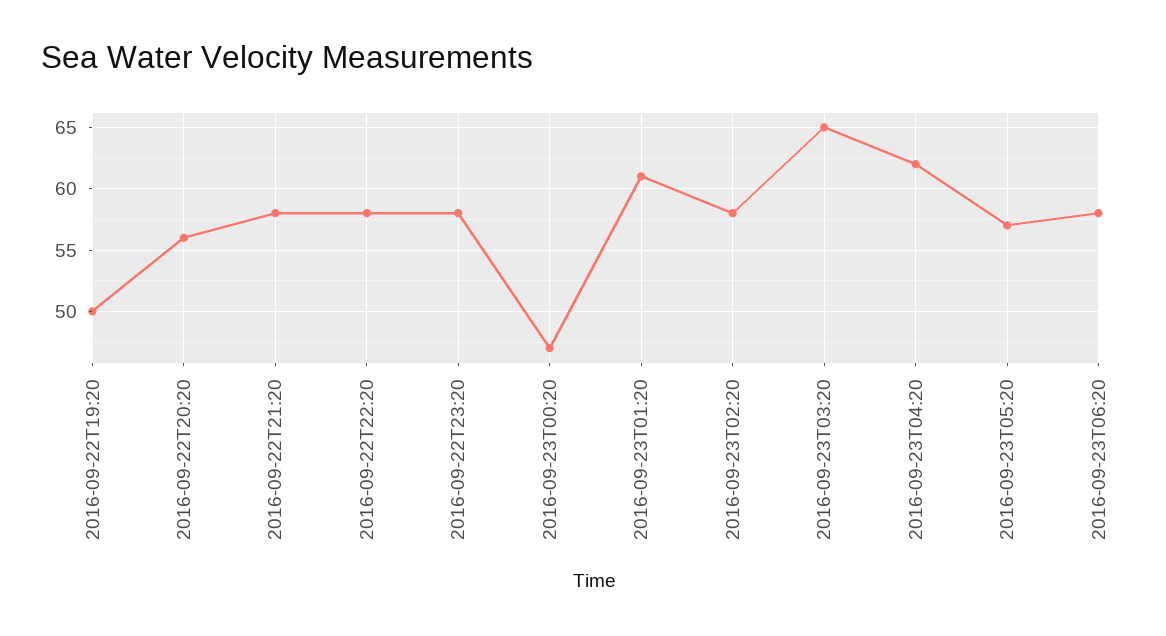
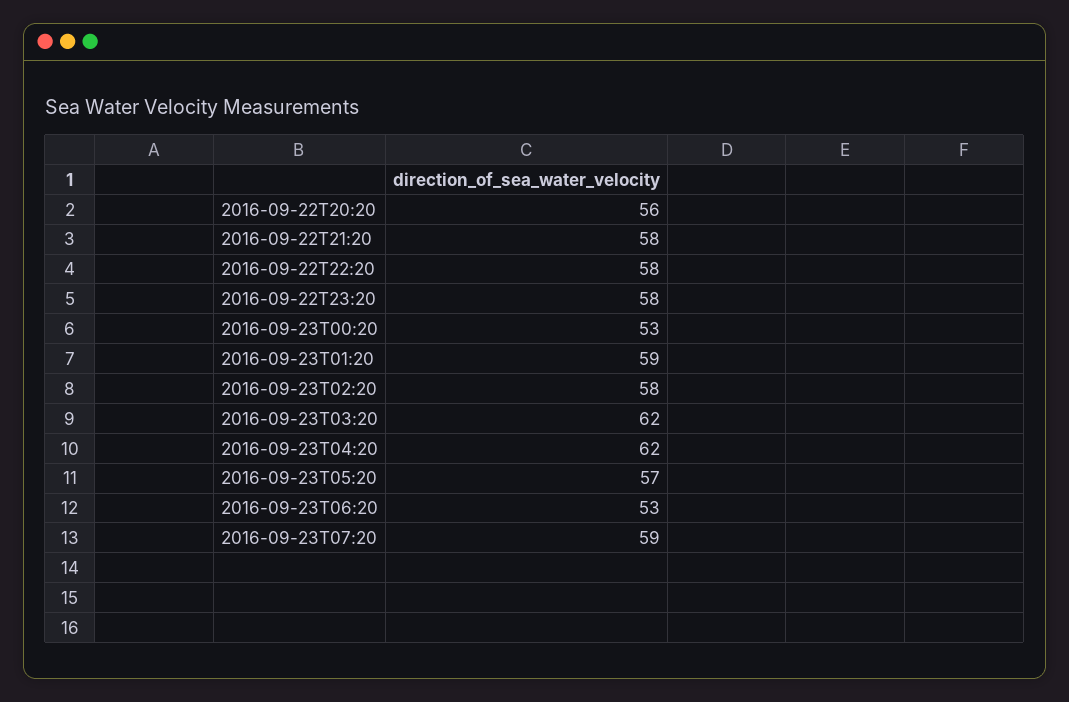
2016-09-22T19:20: 50 -> none
2016-09-23T00:20: 47 -> 53
2016-09-23T01:20: 61 -> 59
2016-09-23T03:20: 65 -> 62
2016-09-23T06:20: 58 -> 53
2016-09-23T07:20: none -> 59

